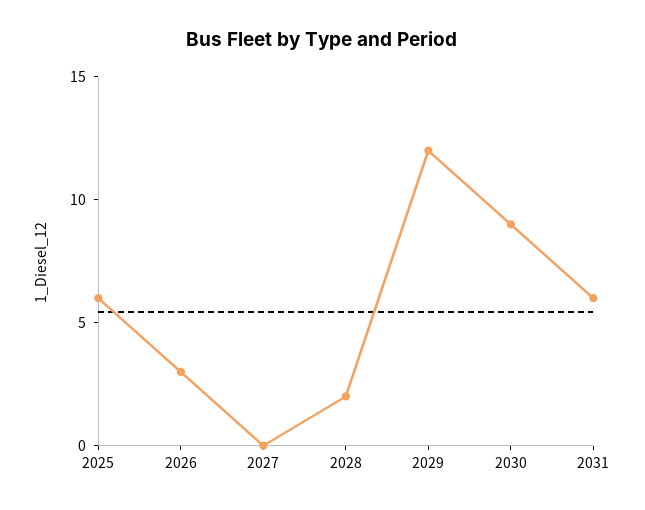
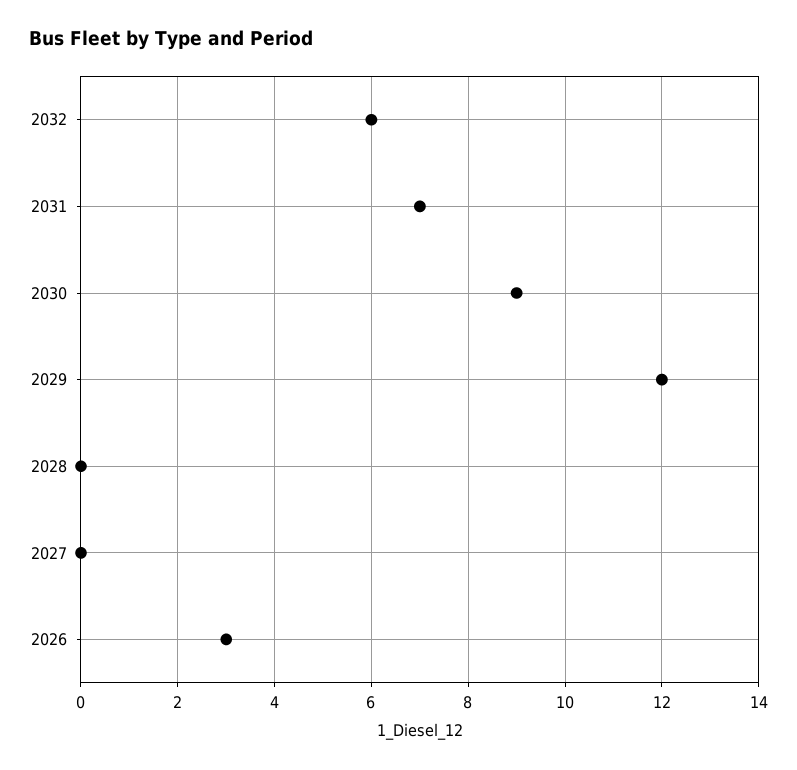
2025: 6 -> none
2028: 2 -> 0
2031: 6 -> 7
2032: none -> 6

